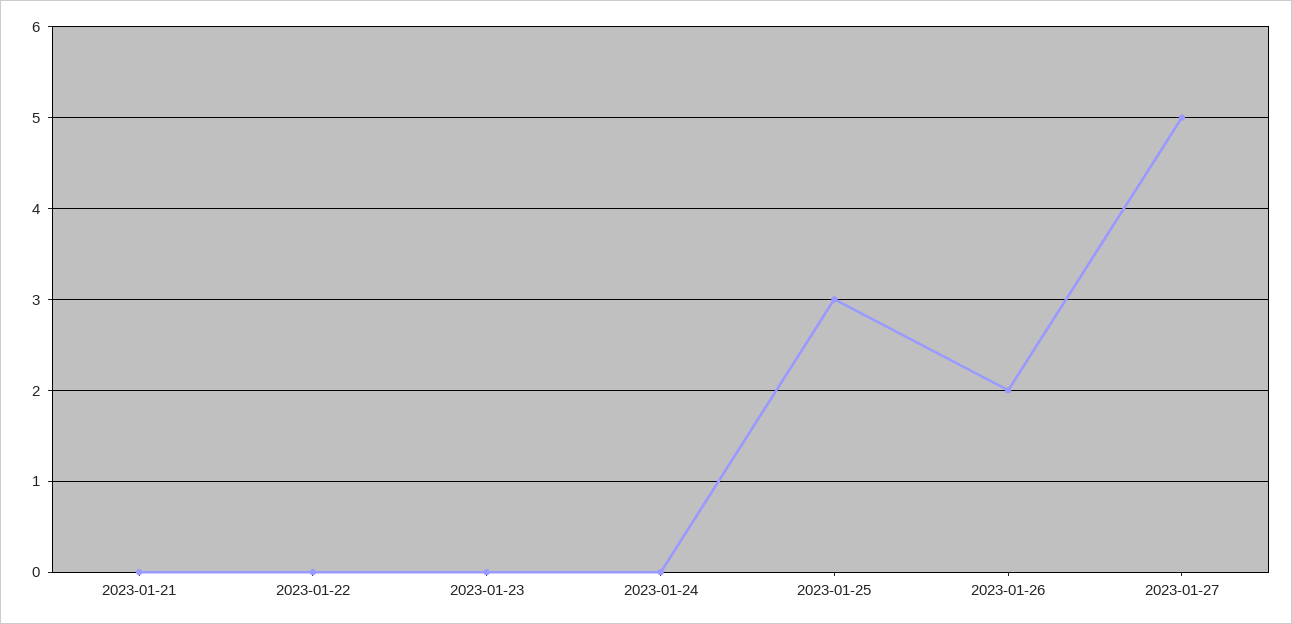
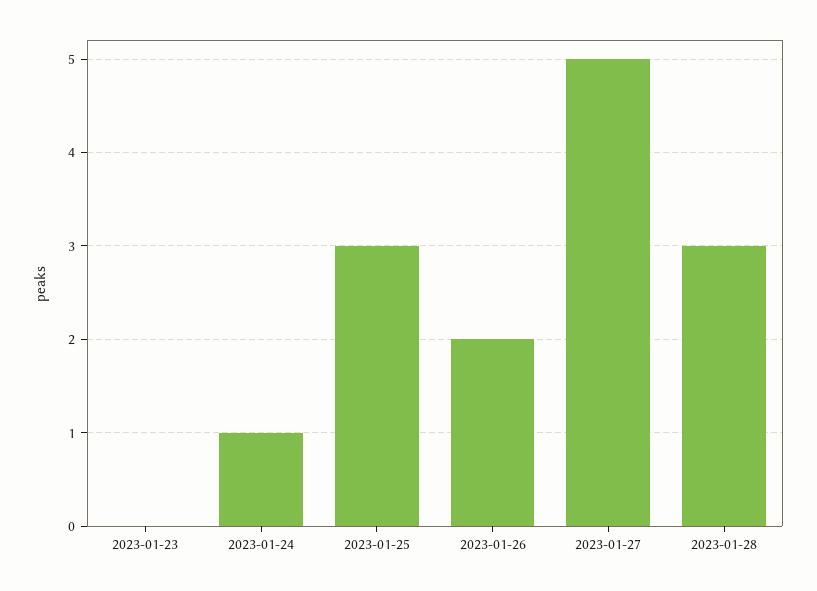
2023-01-21: 0 -> none
2023-01-22: 0 -> none
2023-01-24: 0 -> 1
2023-01-28: none -> 3

